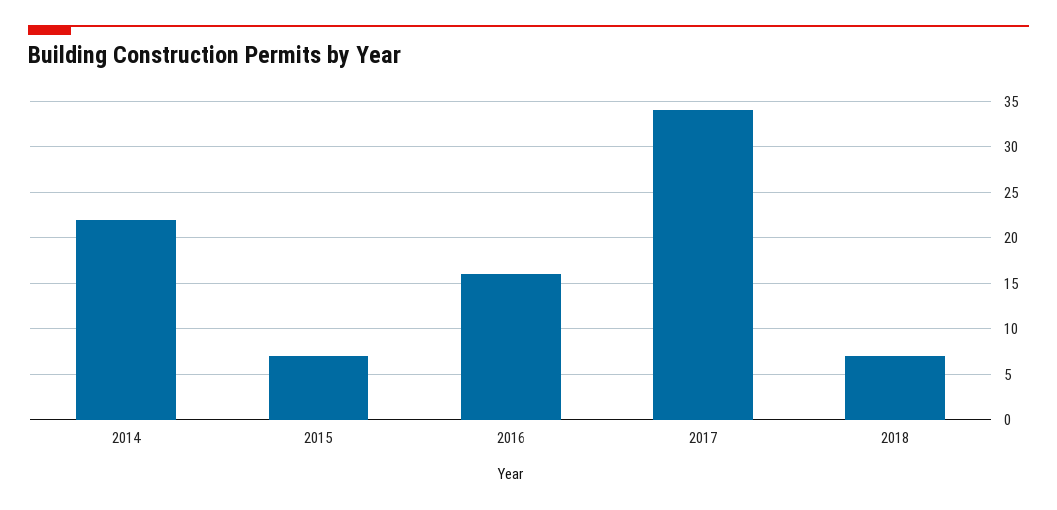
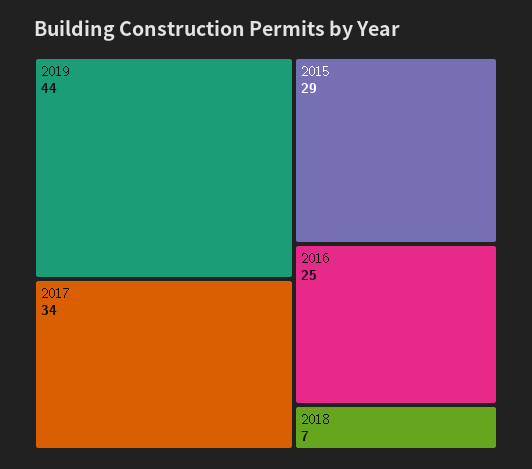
2014: 22 -> none
2015: 7 -> 29
2016: 16 -> 25
2019: none -> 44

